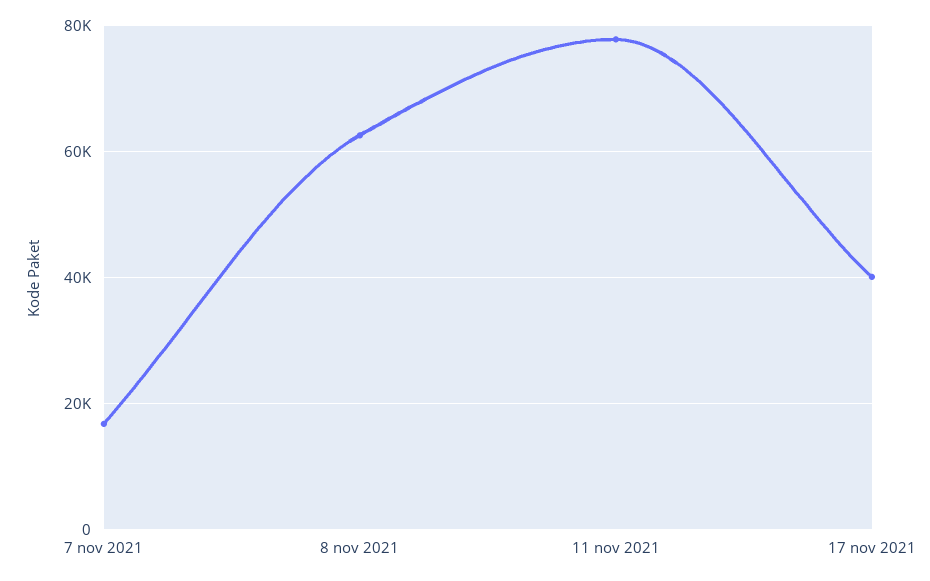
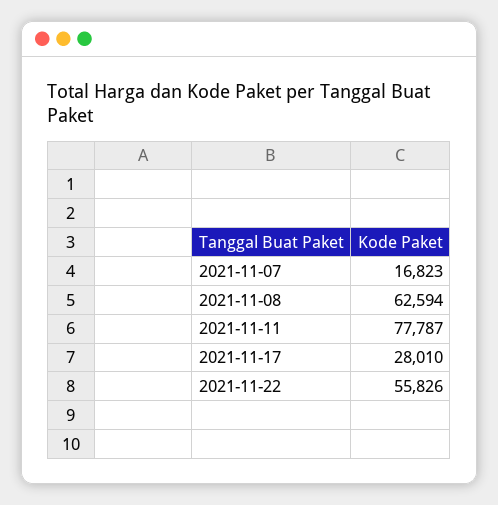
17 nov 2021: 40000 -> 28010
2021-11-22: none -> 55826

